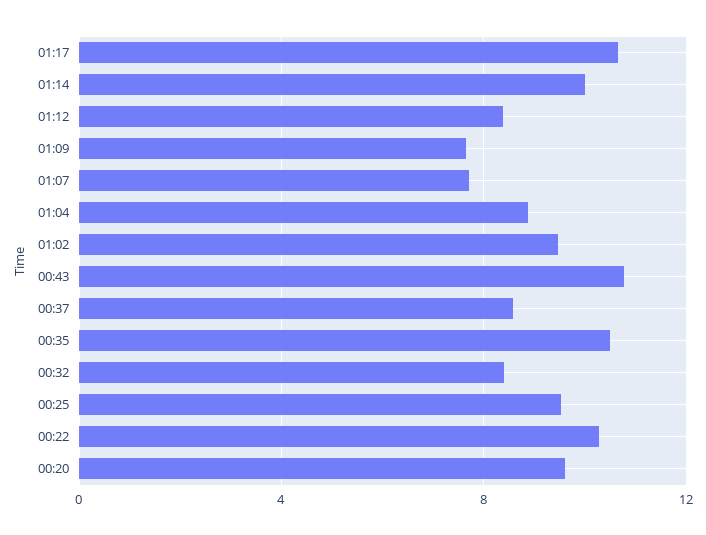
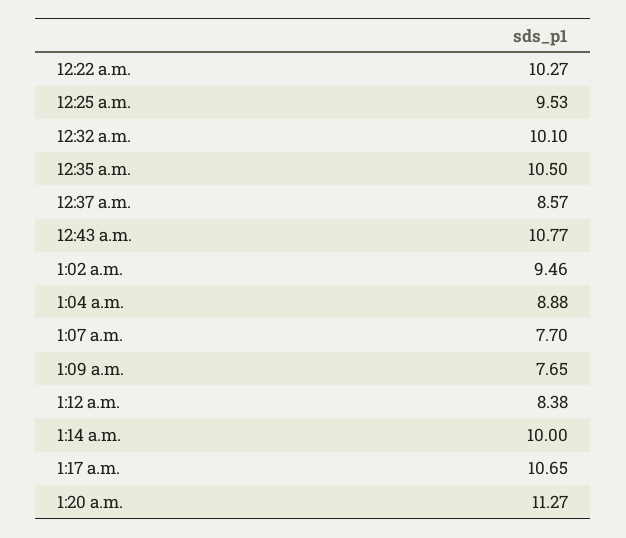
00:32: 8.5 -> 10.1
00:20: 9.5 -> none
1:20 a.m.: none -> 11.27

